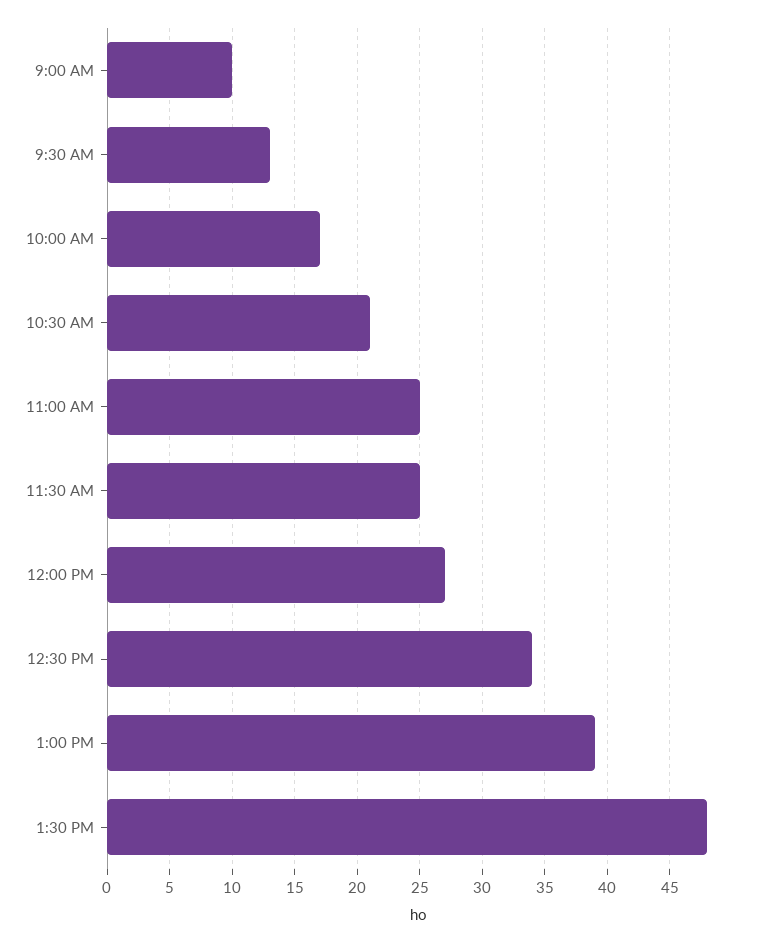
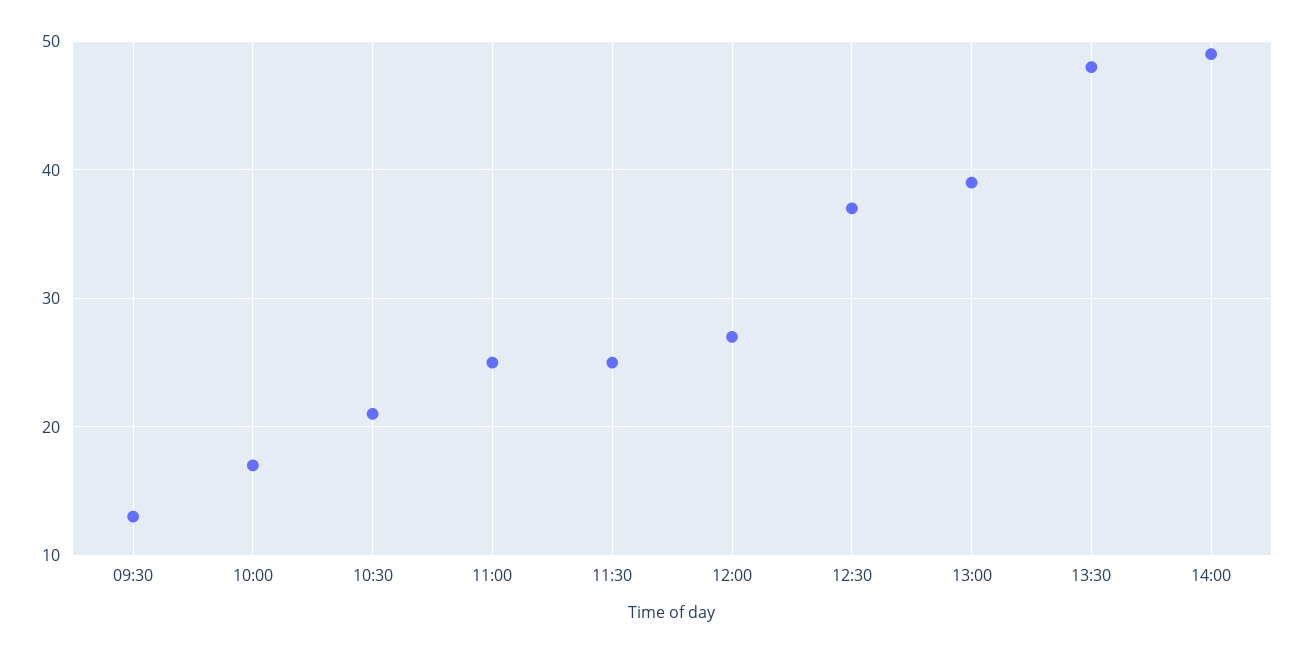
9:00 AM: 10 -> none
12:30 PM: 34 -> 37
14:00: none -> 49

